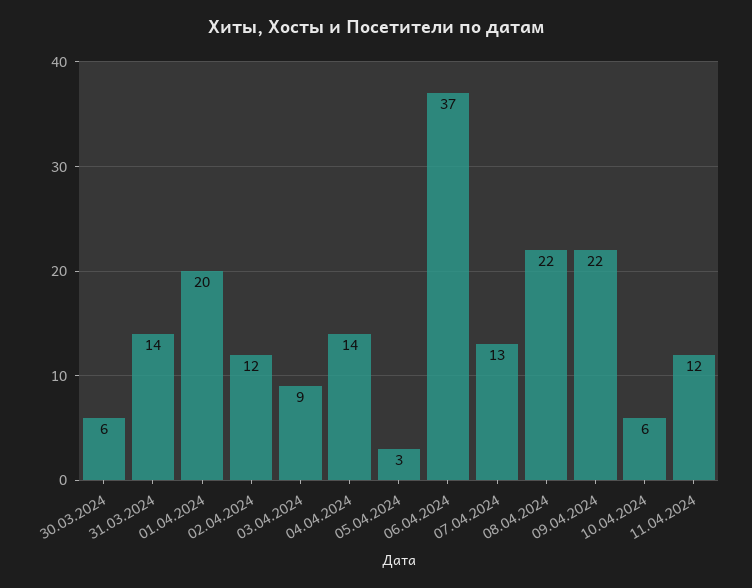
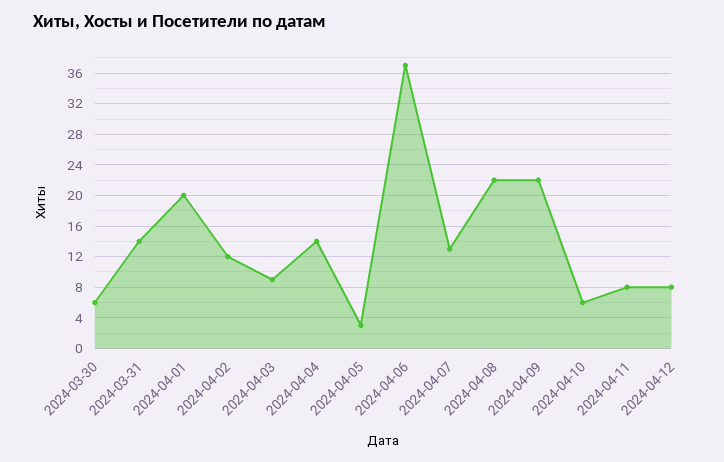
11.04.2024: 12 -> 8
2024-04-12: none -> 8

